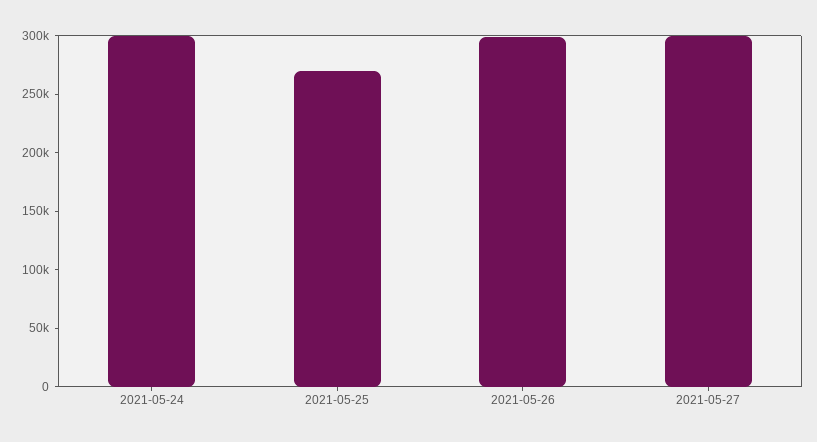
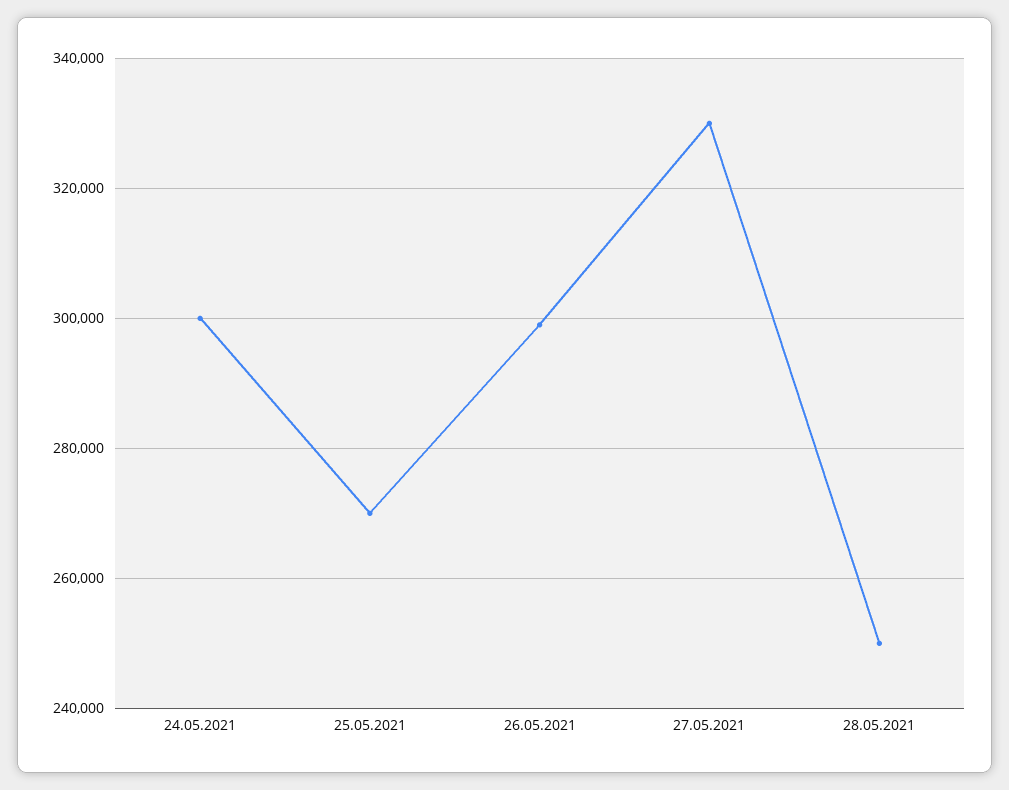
2021-05-27: 300000 -> 330000
28.05.2021: none -> 250000

